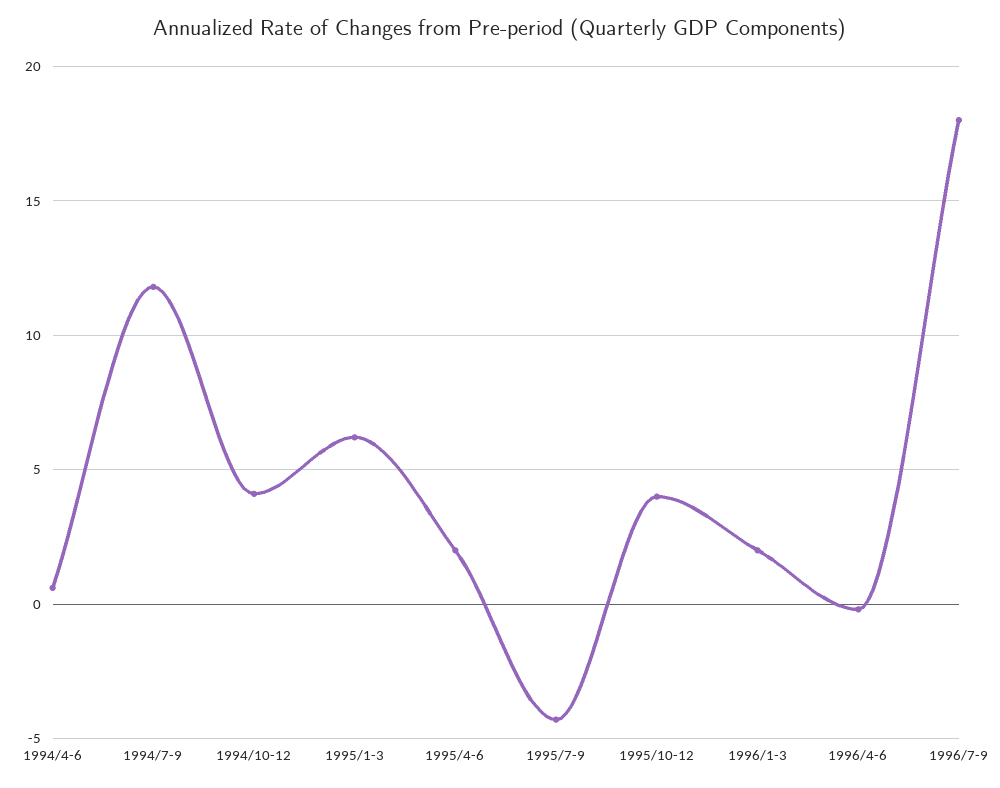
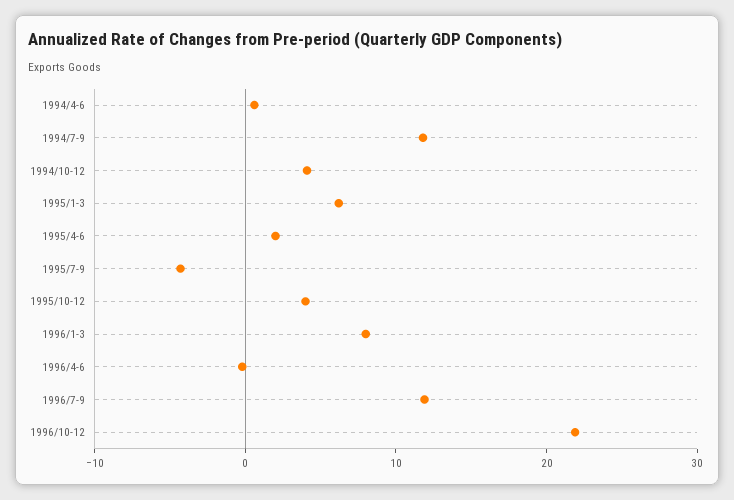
1996/1-3: 2 -> 8
1996/7-9: 18 -> 12
1996/10-12: none -> 22

